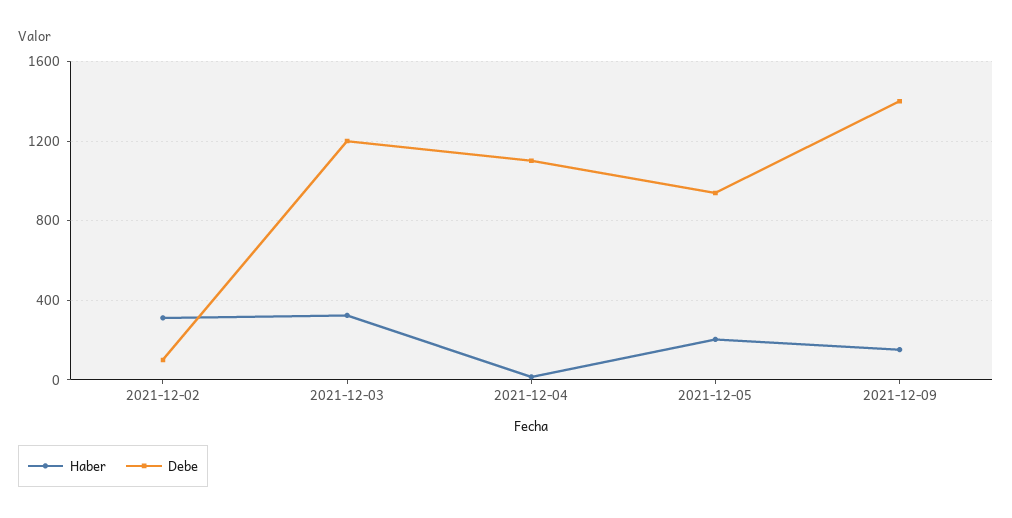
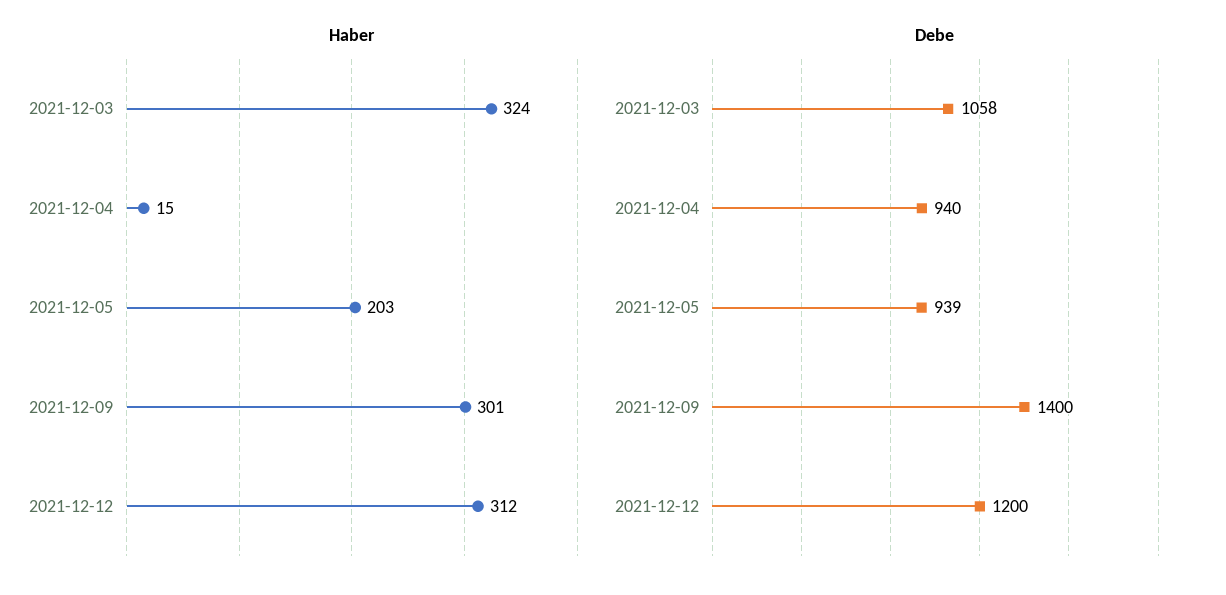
Haber, 2021-12-02: 300 -> none
Debe, 2021-12-02: 100 -> none
Debe, 2021-12-03: 1200 -> 1058
Debe, 2021-12-04: 1100 -> 940
Haber, 2021-12-09: 150 -> 301
Haber, 2021-12-12: none -> 312
Debe, 2021-12-12: none -> 1200

